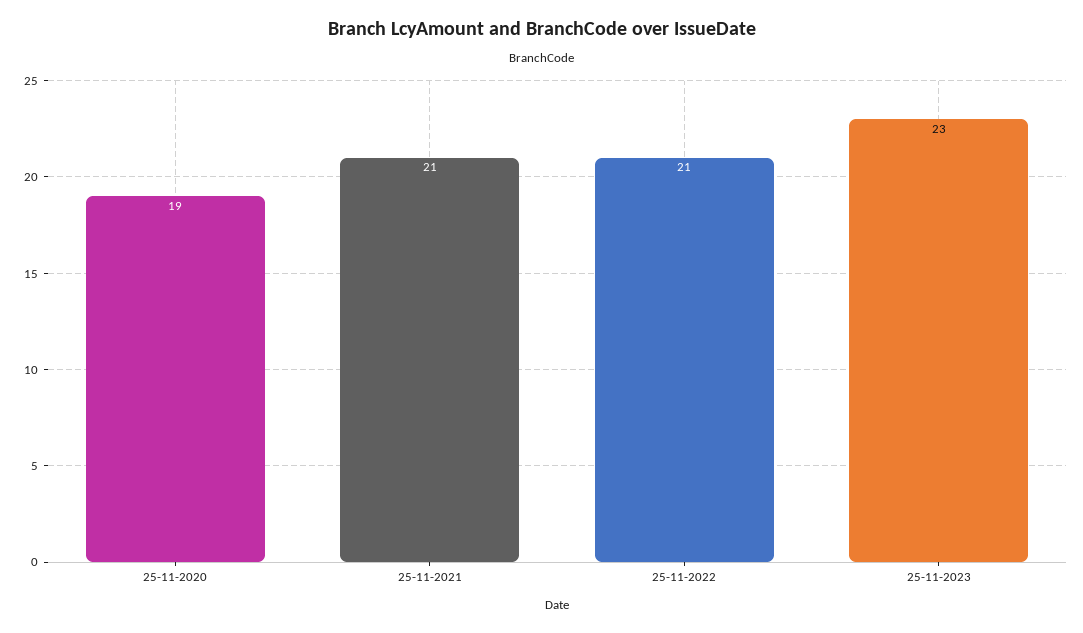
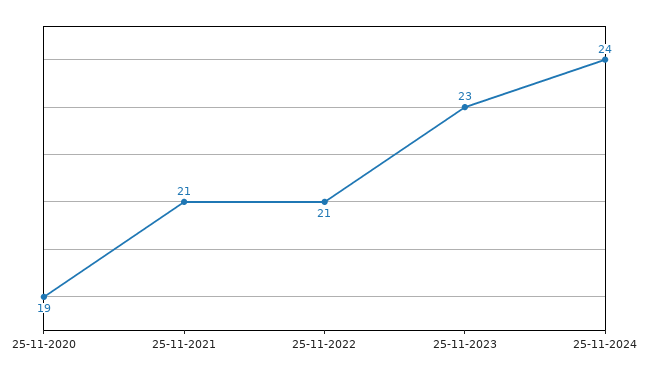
25-11-2024: none -> 24

